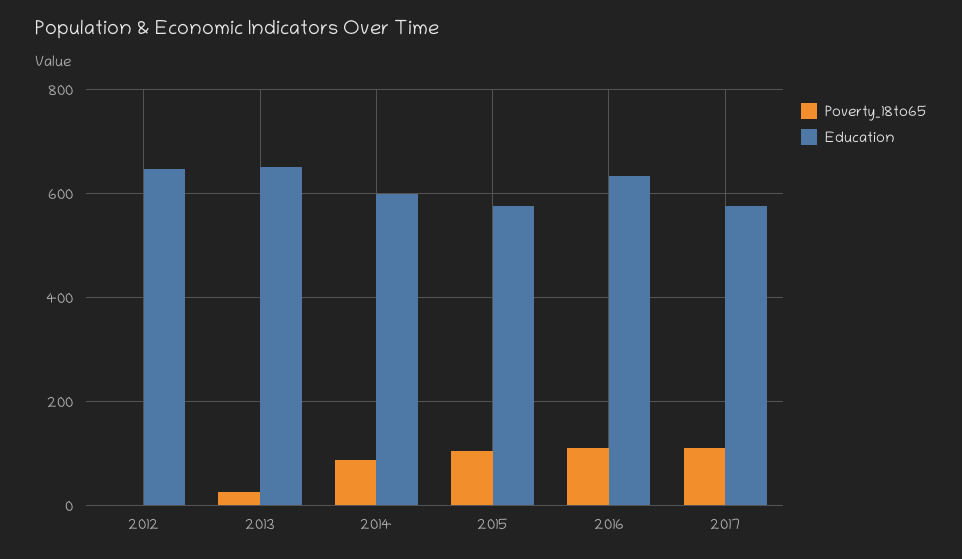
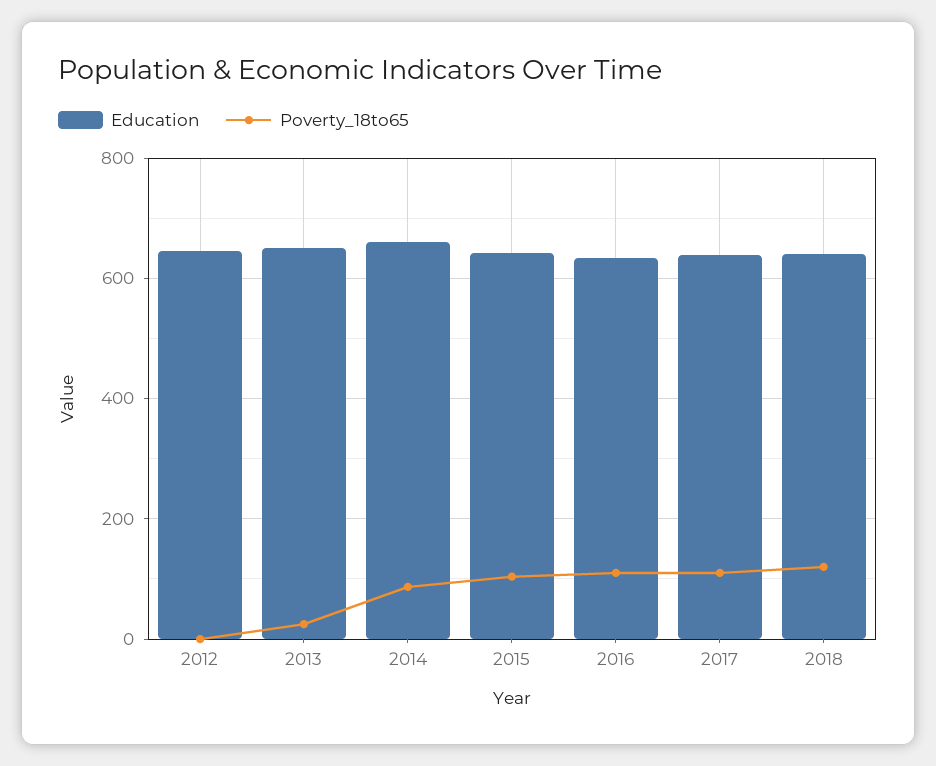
Education, 2014: 600 -> 660
Education, 2015: 580 -> 640
Education, 2017: 580 -> 640
Education, 2018: none -> 640
Poverty_18to65, 2018: none -> 120

